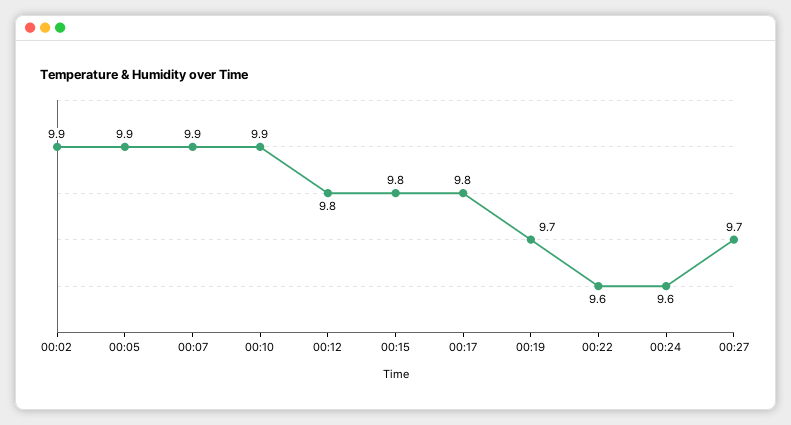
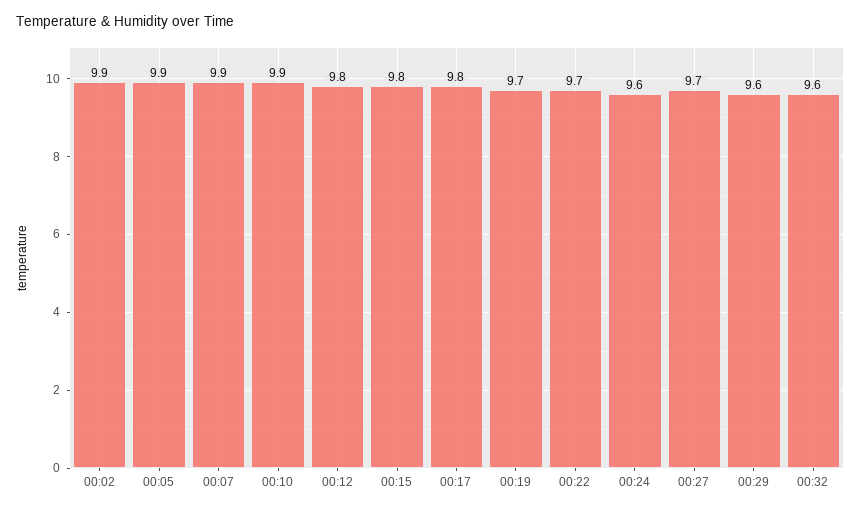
00:22: 9.6 -> 9.7
00:29: none -> 9.6
00:32: none -> 9.6

